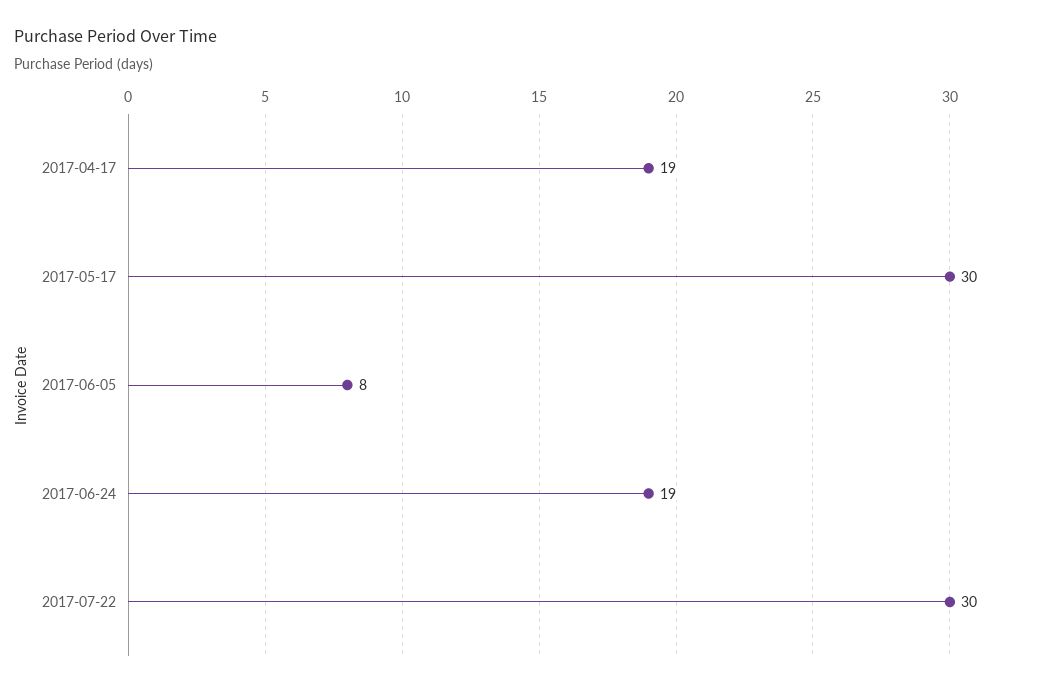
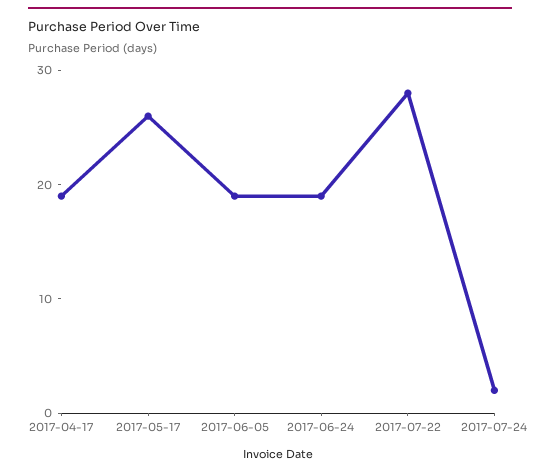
2017-05-17: 30 -> 26
2017-06-05: 8 -> 19
2017-07-22: 30 -> 28
2017-07-24: none -> 2

